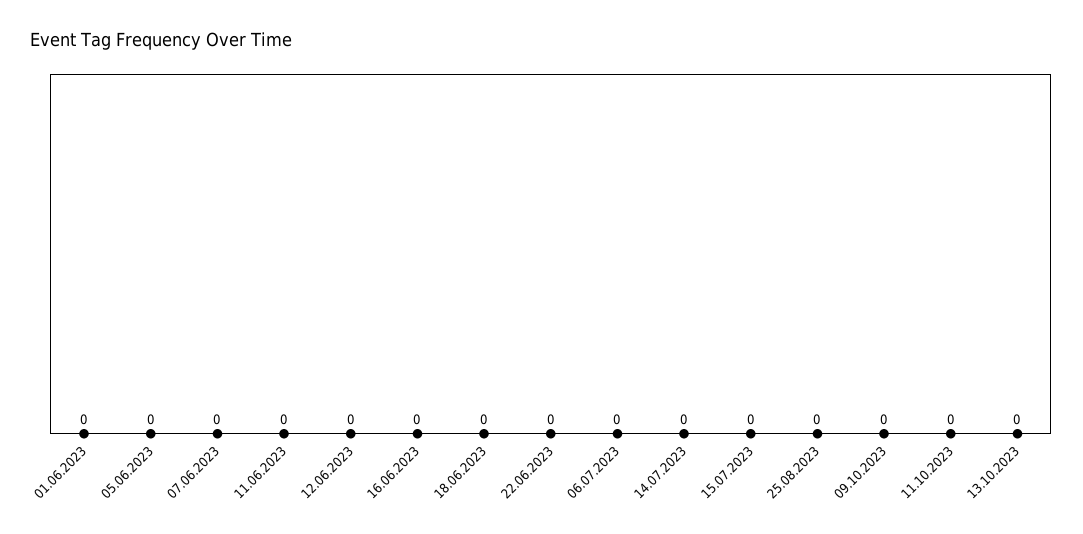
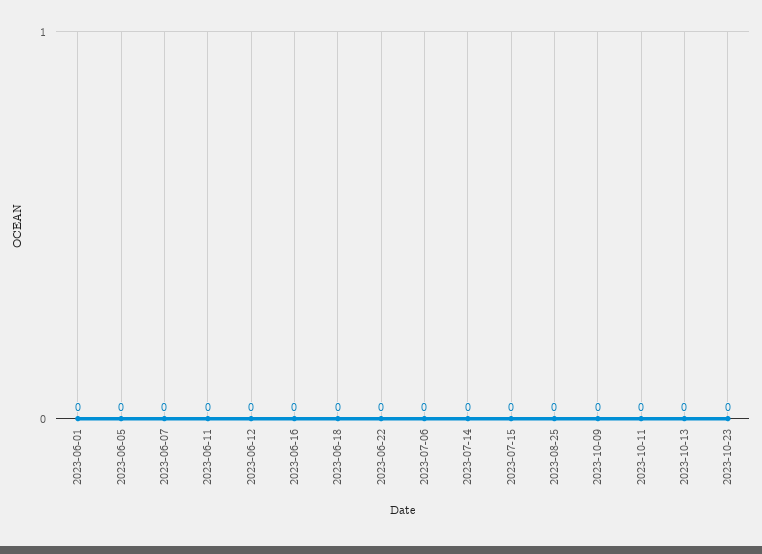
2023-10-23: none -> 0

